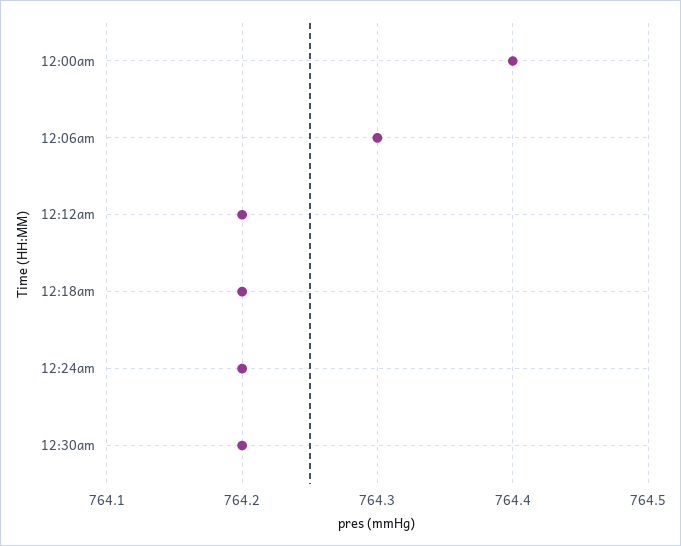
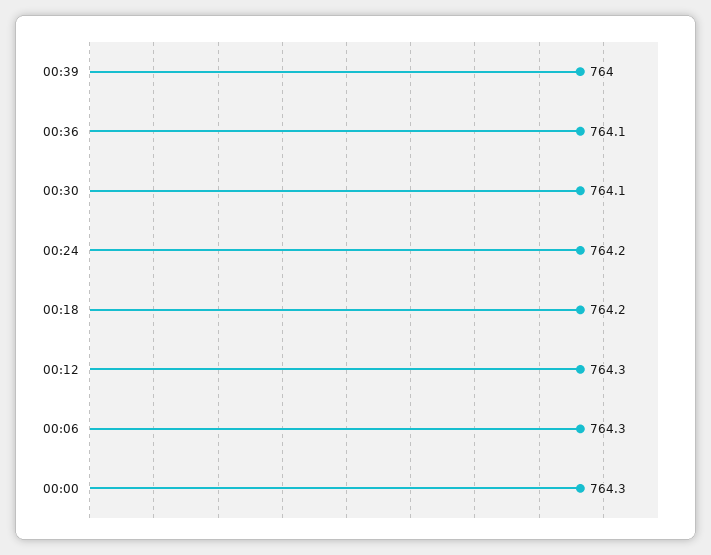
12:00am: 764.4 -> 764.3
12:12am: 764.2 -> 764.3
12:30am: 764.2 -> 764.1
00:39: none -> 764
00:36: none -> 764.1

